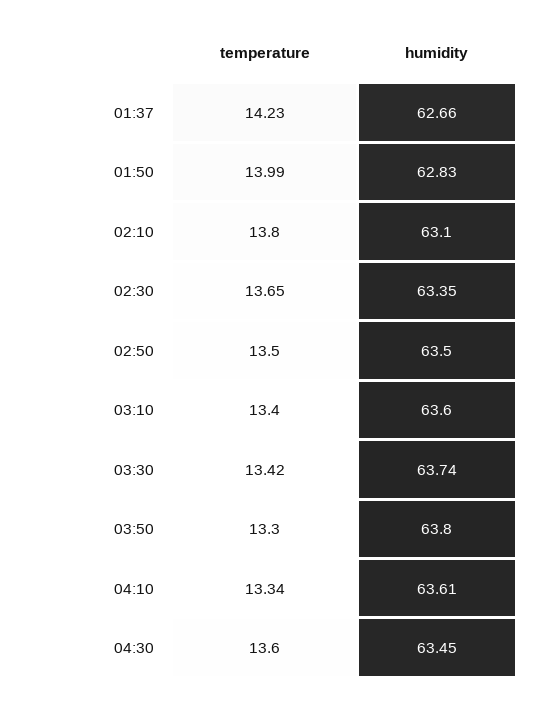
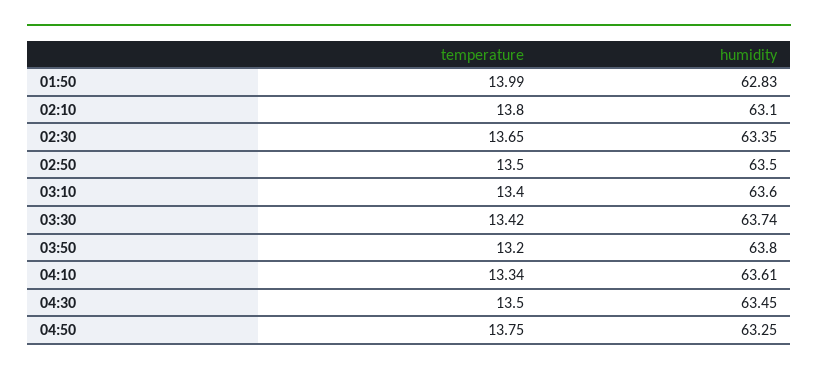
temperature, 01:37: 14.23 -> none
humidity, 01:37: 62.66 -> none
temperature, 03:50: 13.3 -> 13.2
temperature, 04:30: 13.6 -> 13.5
temperature, 04:50: none -> 13.75
humidity, 04:50: none -> 63.25

